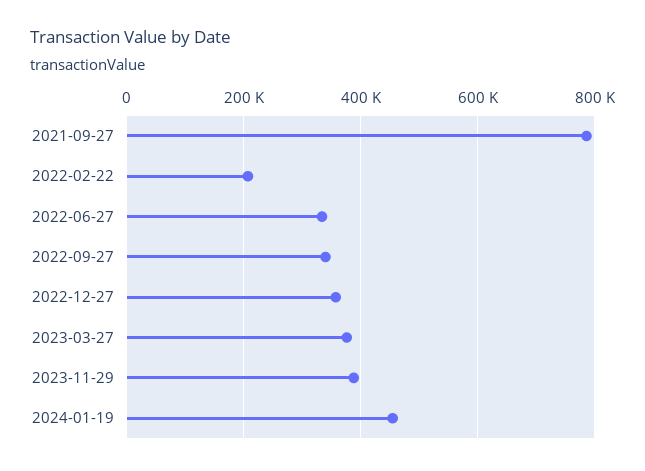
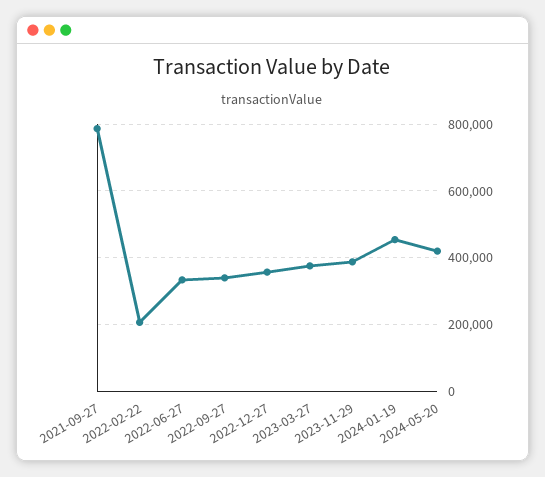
2024-05-20: none -> 420000

